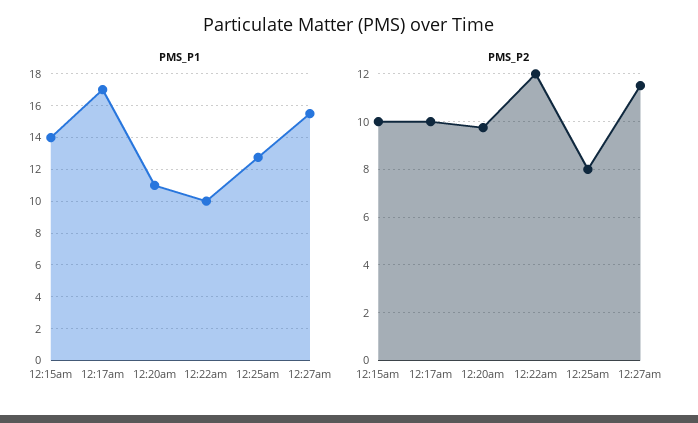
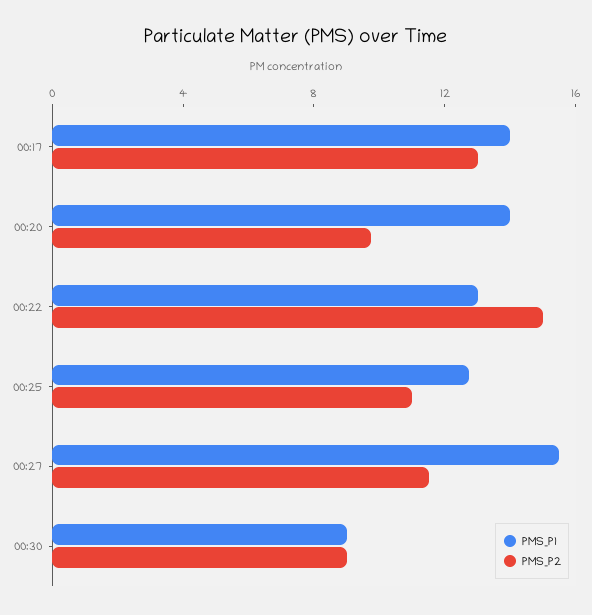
PMS_P1, 12:15am: 14 -> none
PMS_P1, 12:17am: 17 -> 14
PMS_P1, 12:20am: 11 -> 14
PMS_P1, 12:22am: 10 -> 13
PMS_P2, 12:15am: 10 -> none
PMS_P2, 12:17am: 10 -> 13
PMS_P2, 12:22am: 12 -> 15
PMS_P2, 12:25am: 8 -> 11
PMS_P1, 00:30: none -> 9
PMS_P2, 00:30: none -> 9

